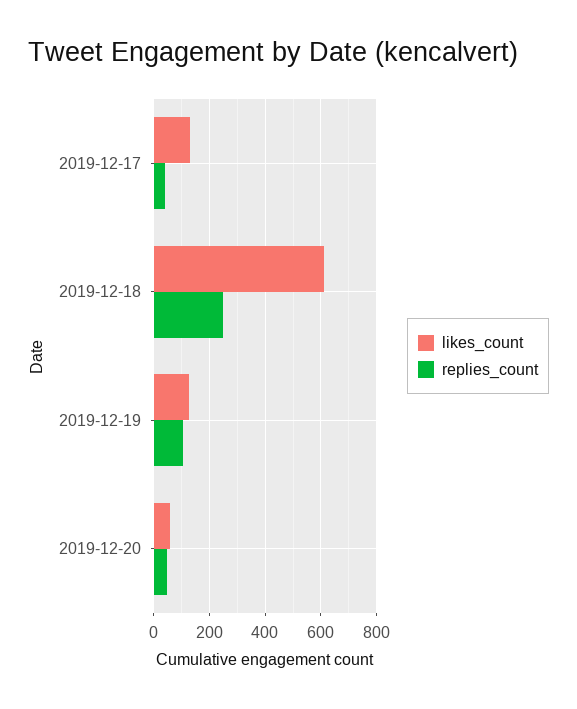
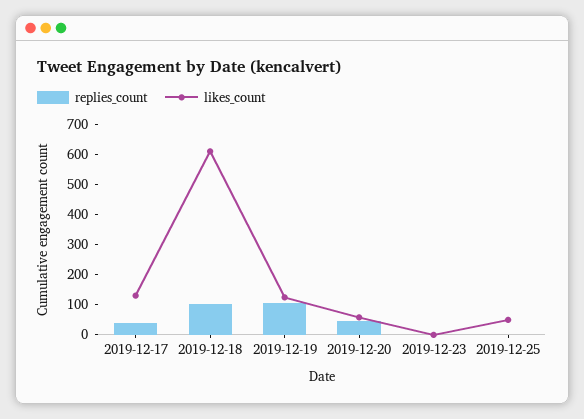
replies_count, 2019-12-18: 250 -> 100
replies_count, 2019-12-23: none -> 0
likes_count, 2019-12-23: none -> 0
replies_count, 2019-12-25: none -> 0
likes_count, 2019-12-25: none -> 50

